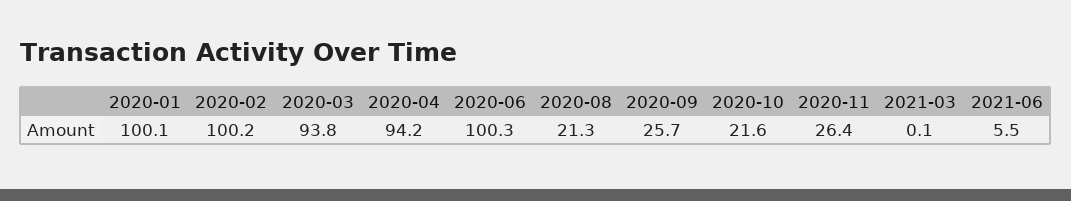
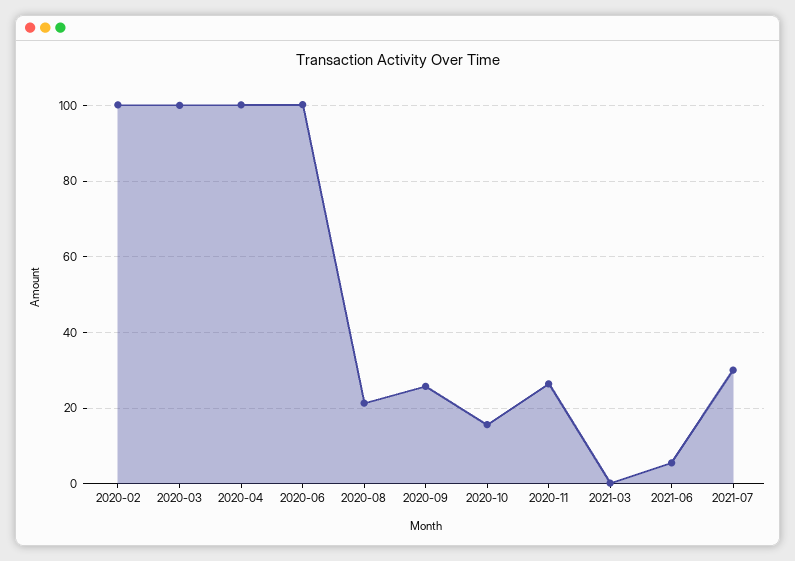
2020-01: 100.1 -> none
2020-03: 93.8 -> 100
2020-04: 94.2 -> 100
2020-10: 21.6 -> 16
2021-07: none -> 30

